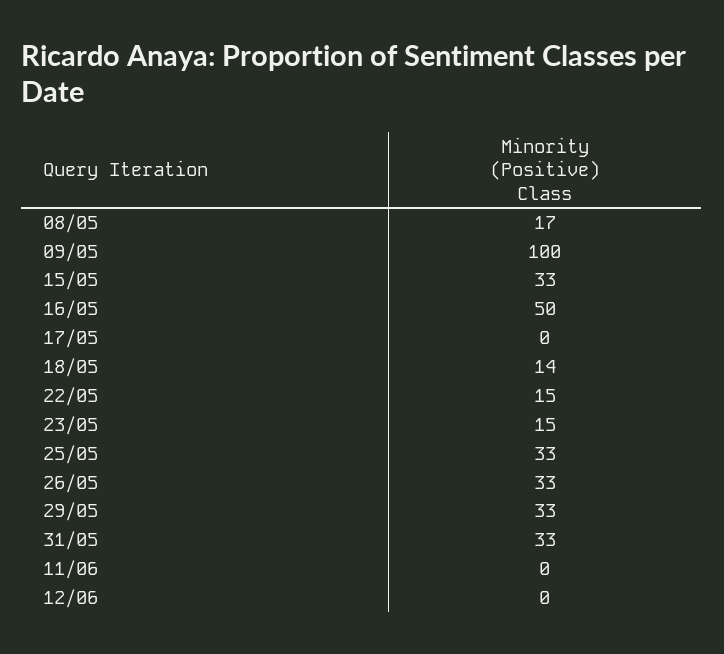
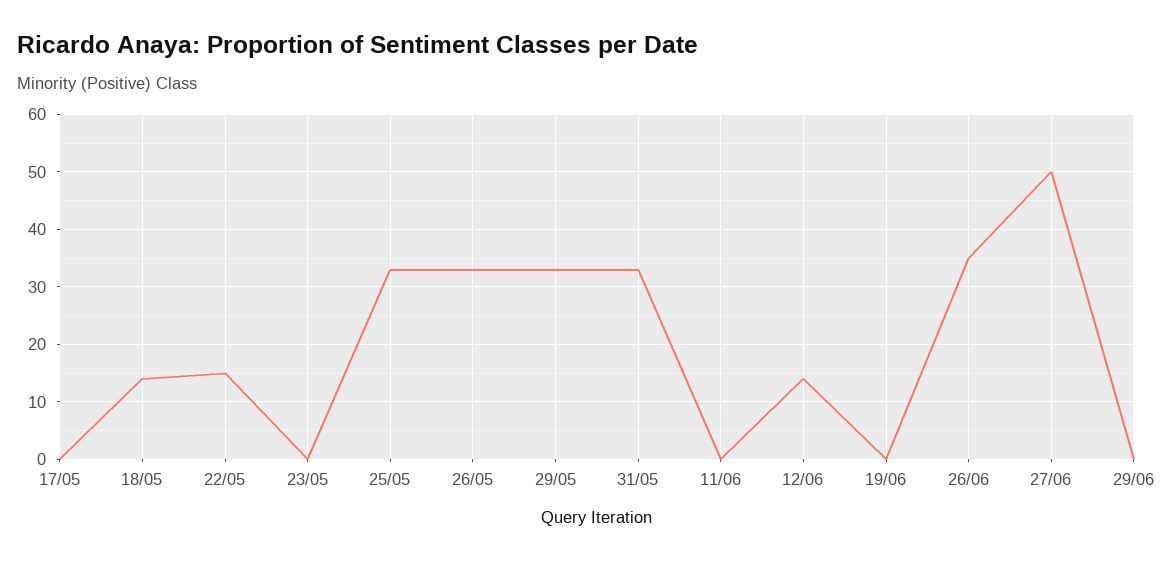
08/05: 17 -> none
09/05: 100 -> none
15/05: 33 -> none
16/05: 50 -> none
23/05: 15 -> 0
12/06: 0 -> 15
19/06: none -> 0
26/06: none -> 35
27/06: none -> 50
29/06: none -> 0

